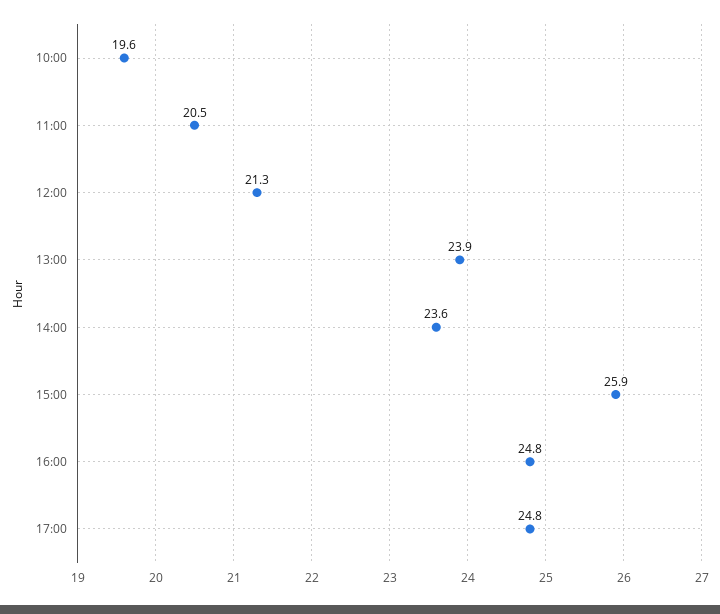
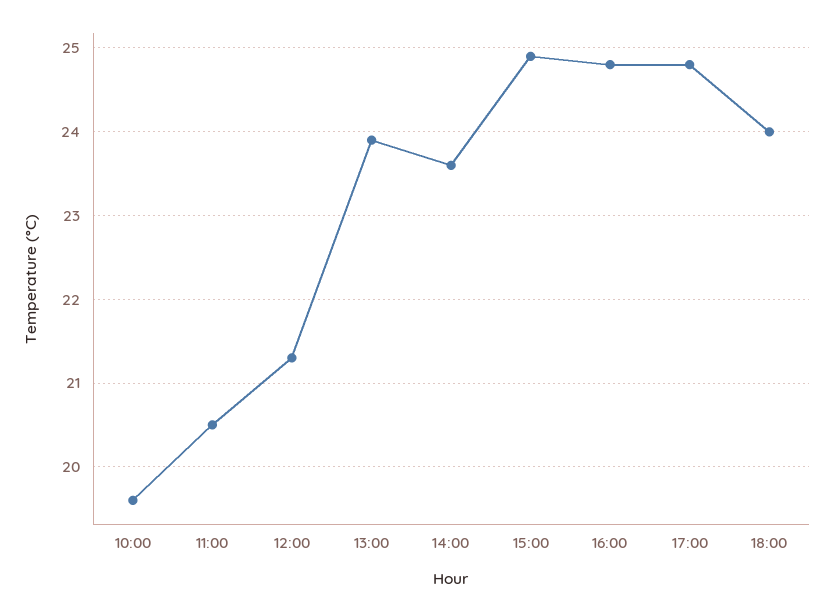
15:00: 25.9 -> 24.9
18:00: none -> 24

